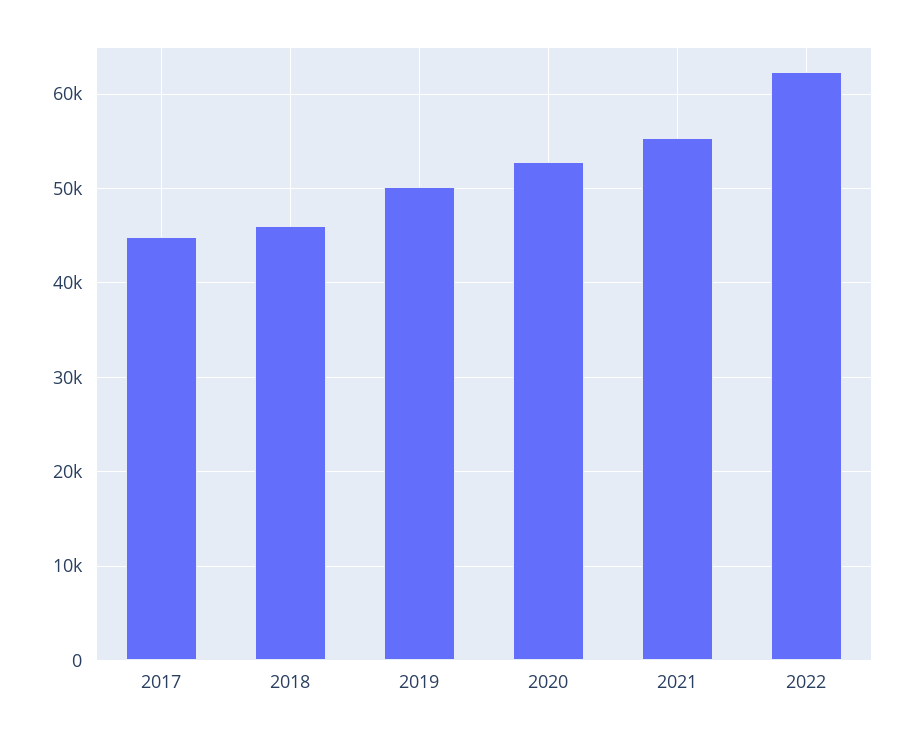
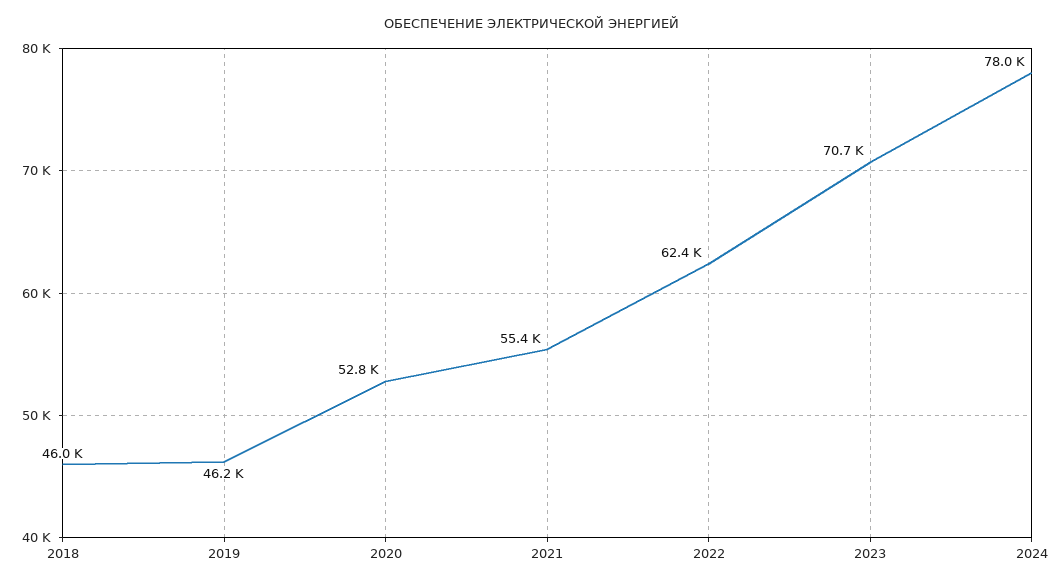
2017: 45000 -> none
2019: 50000 -> 46200
2023: none -> 70700
2024: none -> 78000

